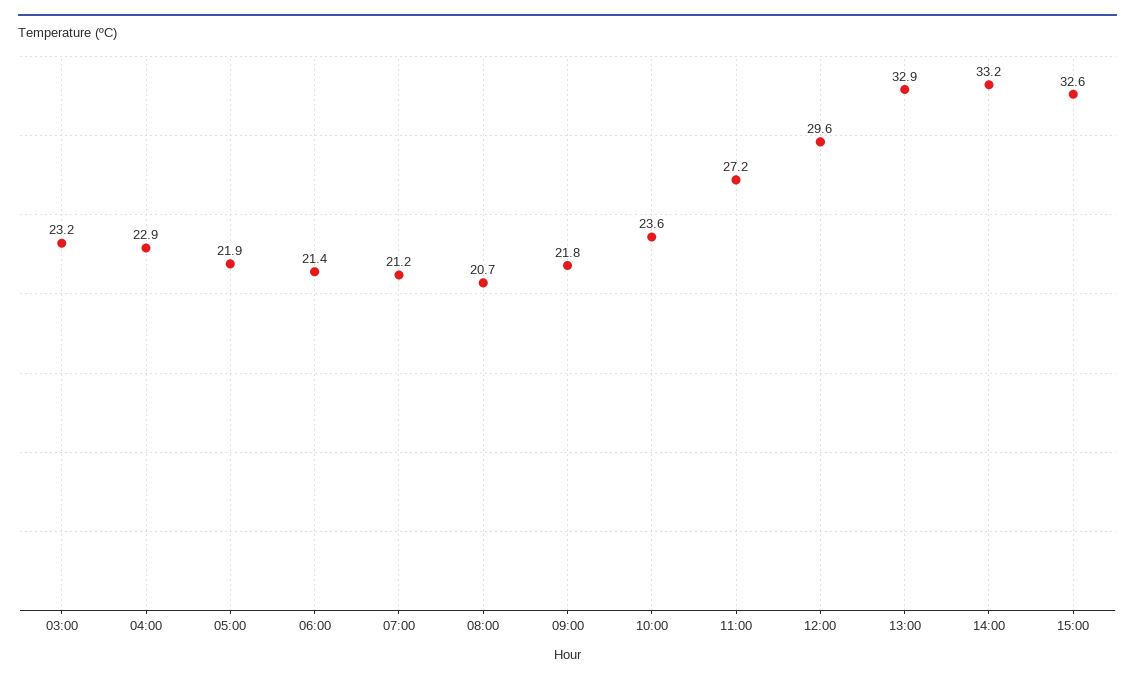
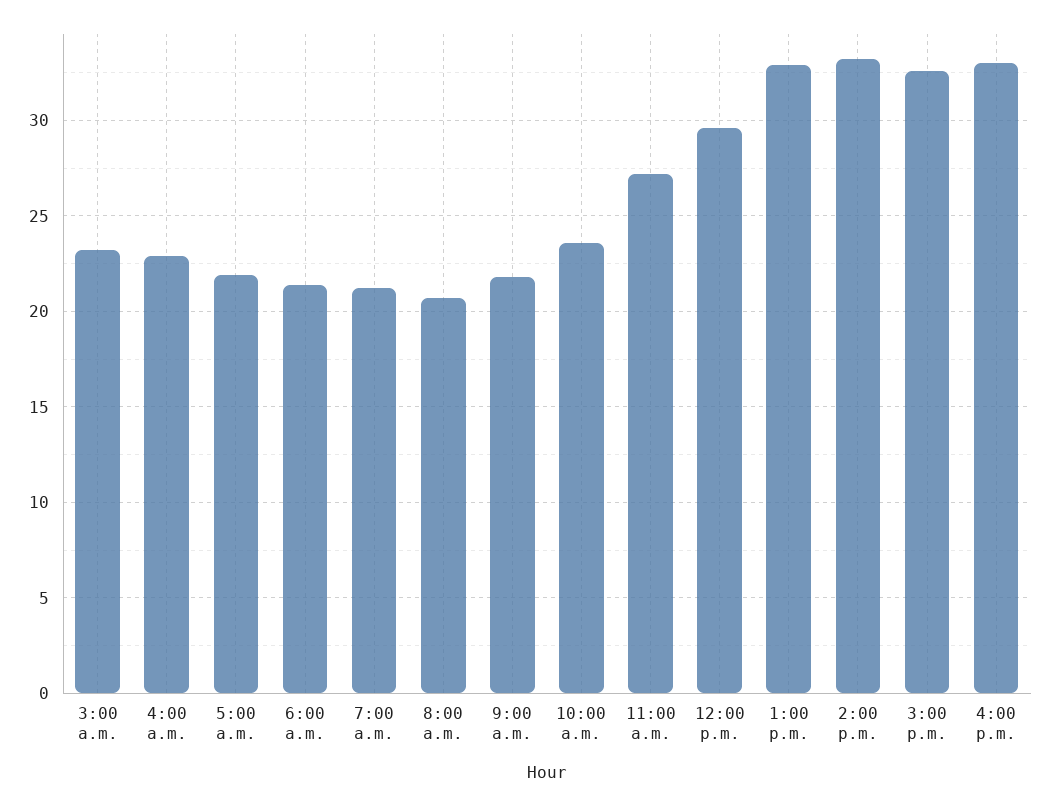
4:00 p.m.: none -> 33

